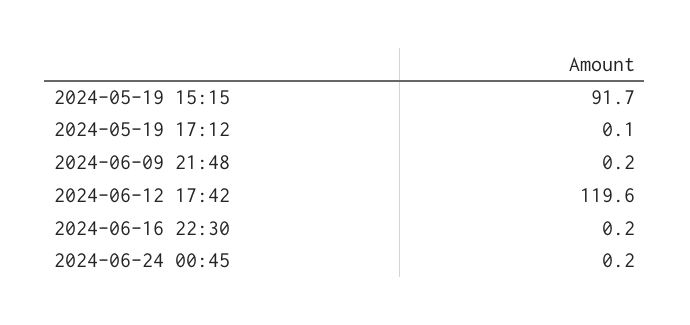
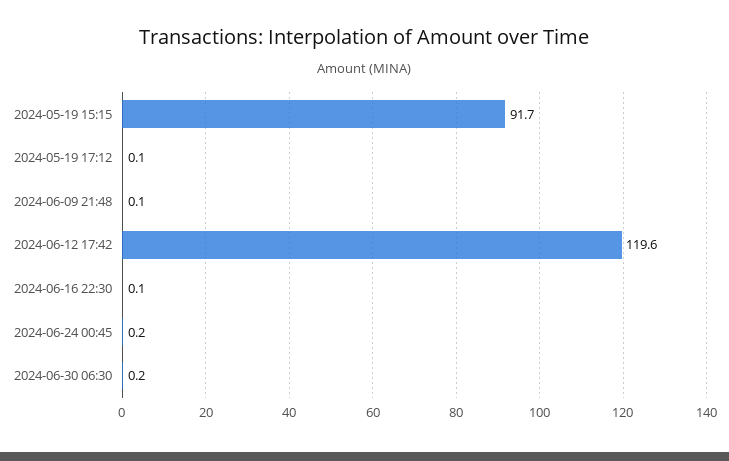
2024-06-09 21:48: 0.2 -> 0.1
2024-06-16 22:30: 0.2 -> 0.1
2024-06-30 06:30: none -> 0.2

